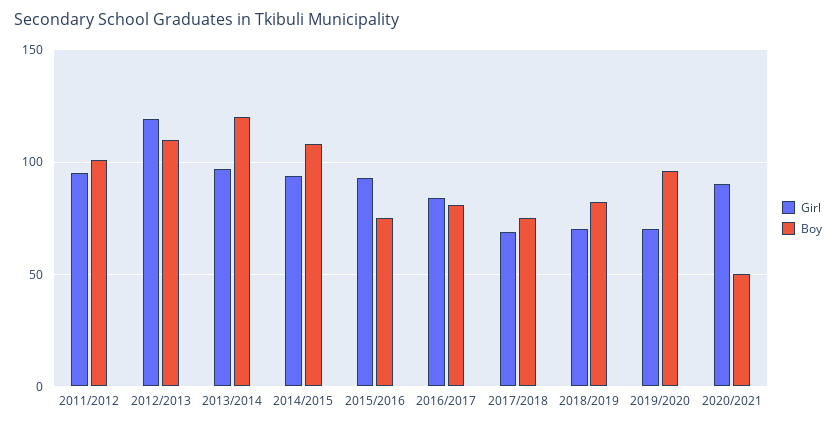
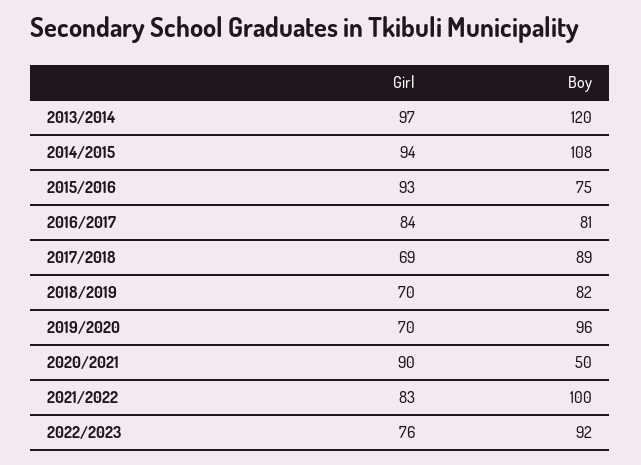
Girl, 2011/2012: 95 -> none
Boy, 2011/2012: 100 -> none
Girl, 2012/2013: 120 -> none
Boy, 2012/2013: 110 -> none
Boy, 2017/2018: 75 -> 89
Girl, 2021/2022: none -> 83
Boy, 2021/2022: none -> 100
Girl, 2022/2023: none -> 76
Boy, 2022/2023: none -> 92

